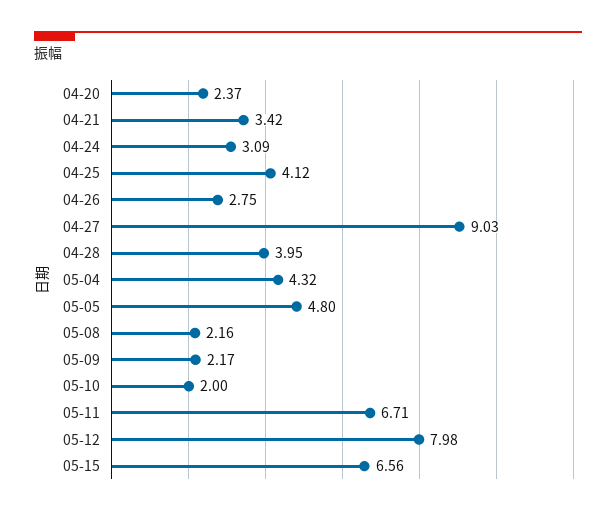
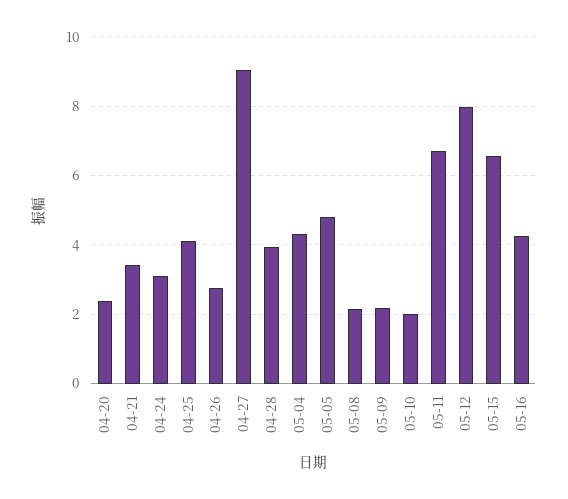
05-16: none -> 4.2

